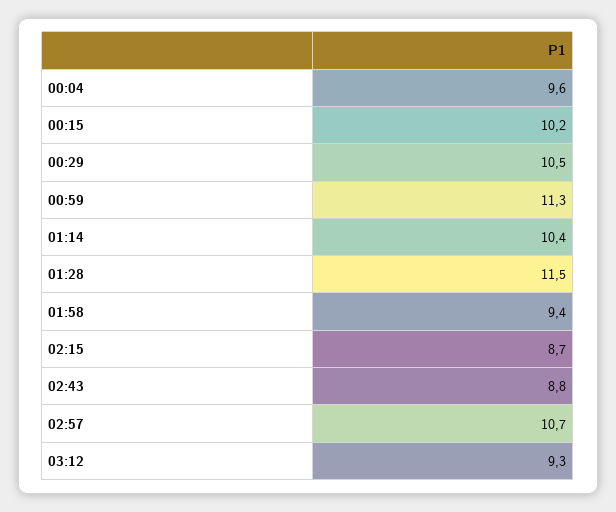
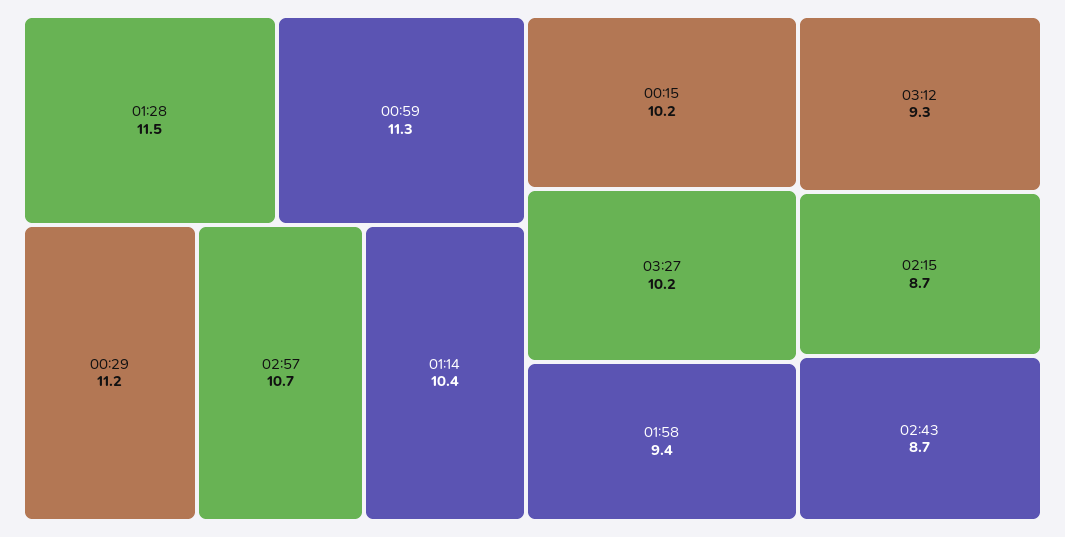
00:04: 9.6 -> none
00:29: 10.5 -> 11.2
02:43: 8.8 -> 8.7
03:27: none -> 10.2

